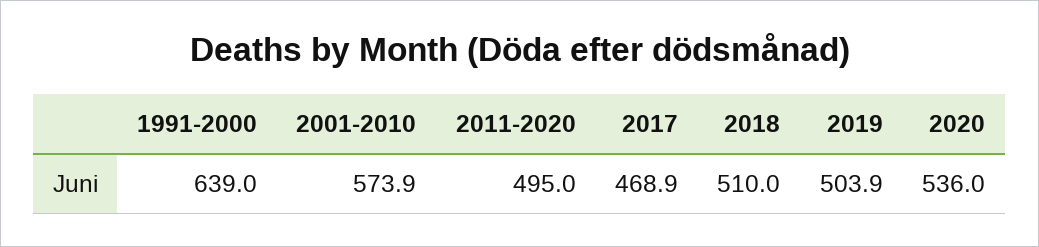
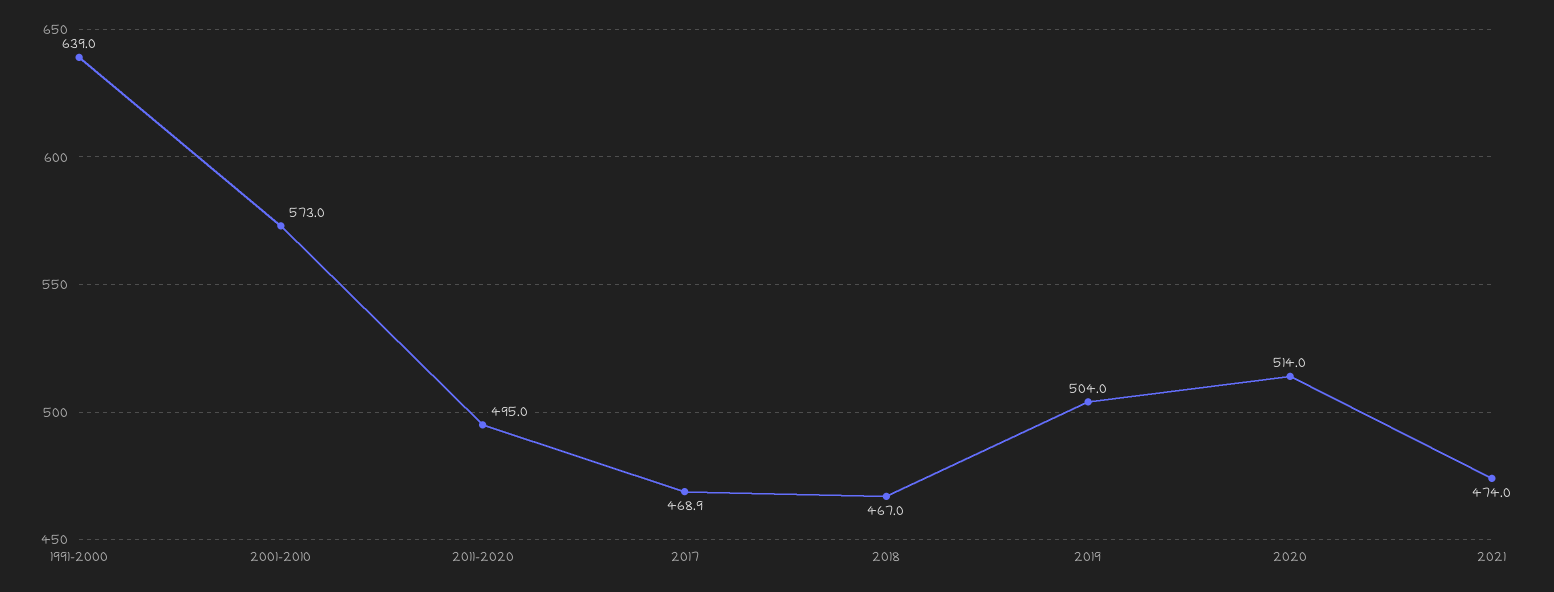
2001-2010: 573.9 -> 573
2018: 510 -> 467
2019: 503.9 -> 504
2020: 536 -> 514
2021: none -> 474

